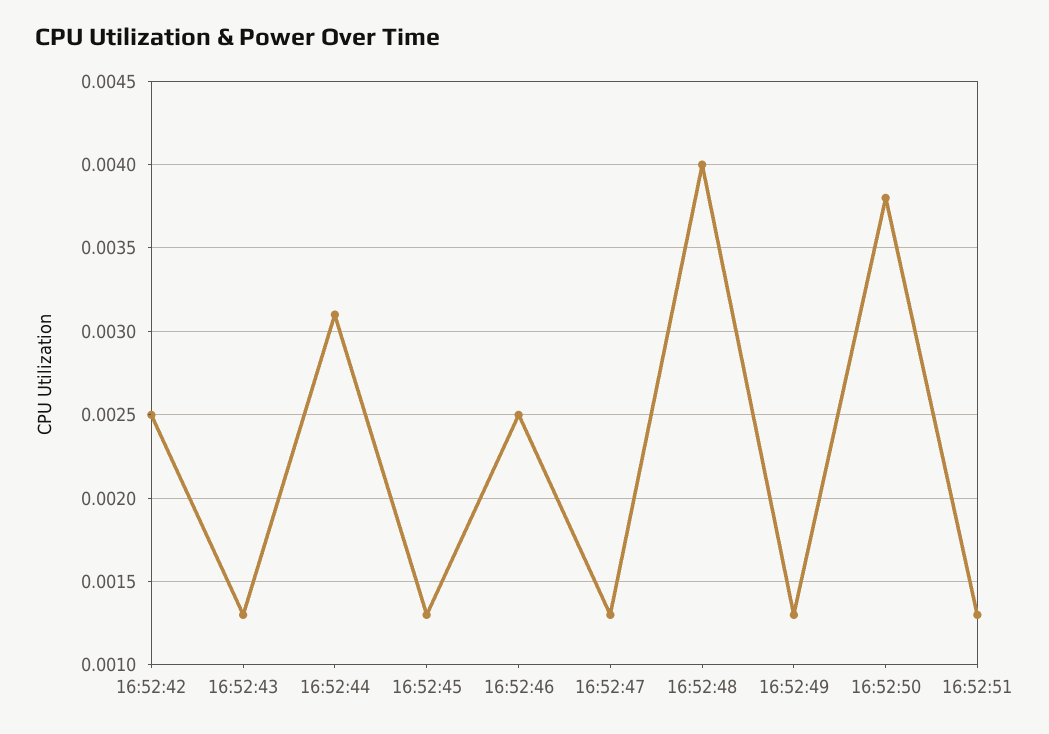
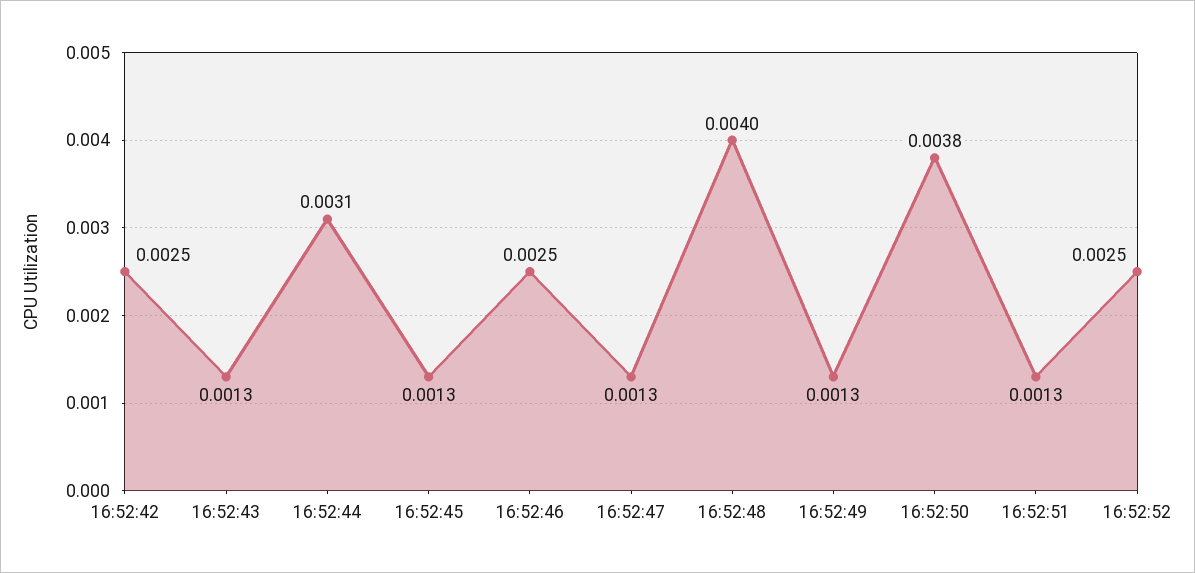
16:52:52: none -> 0.0025

